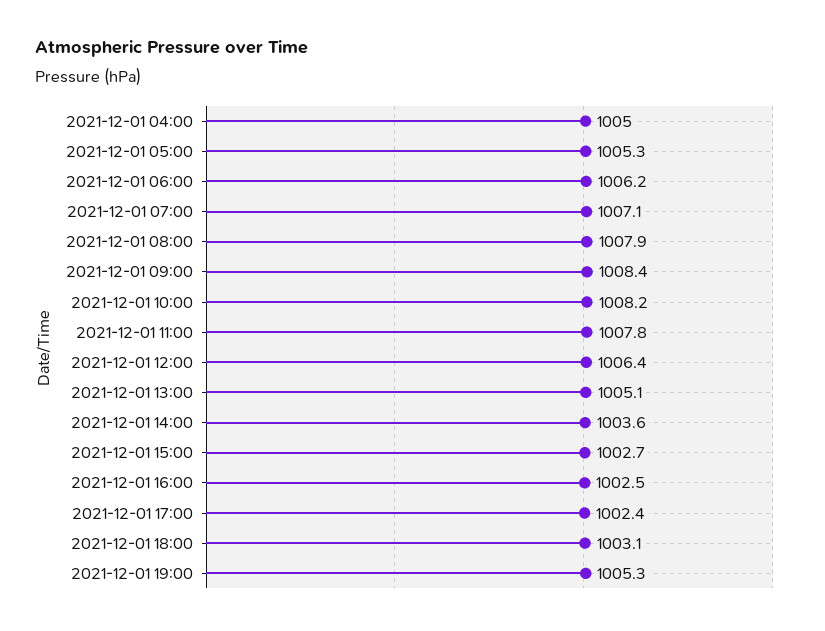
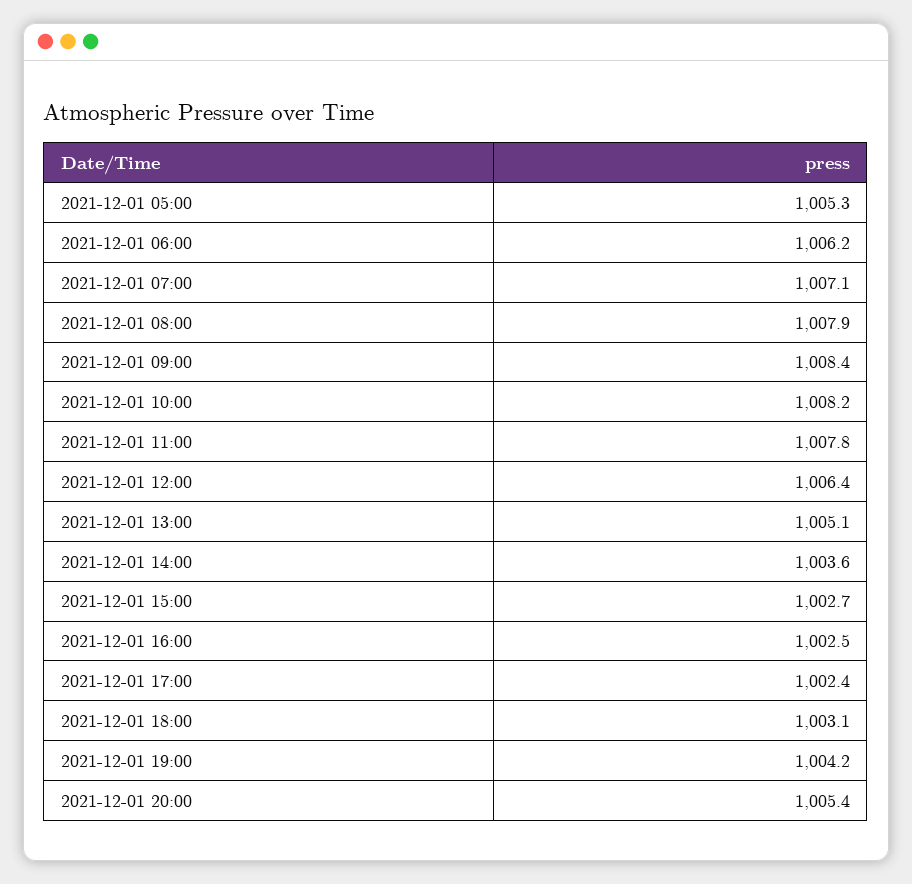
2021-12-01 04:00: 1005 -> none
2021-12-01 19:00: 1005.3 -> 1004.2
2021-12-01 20:00: none -> 1005.4

